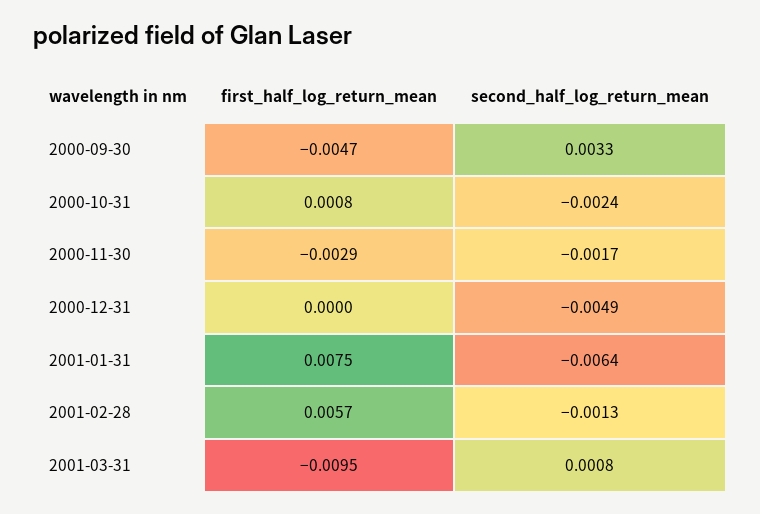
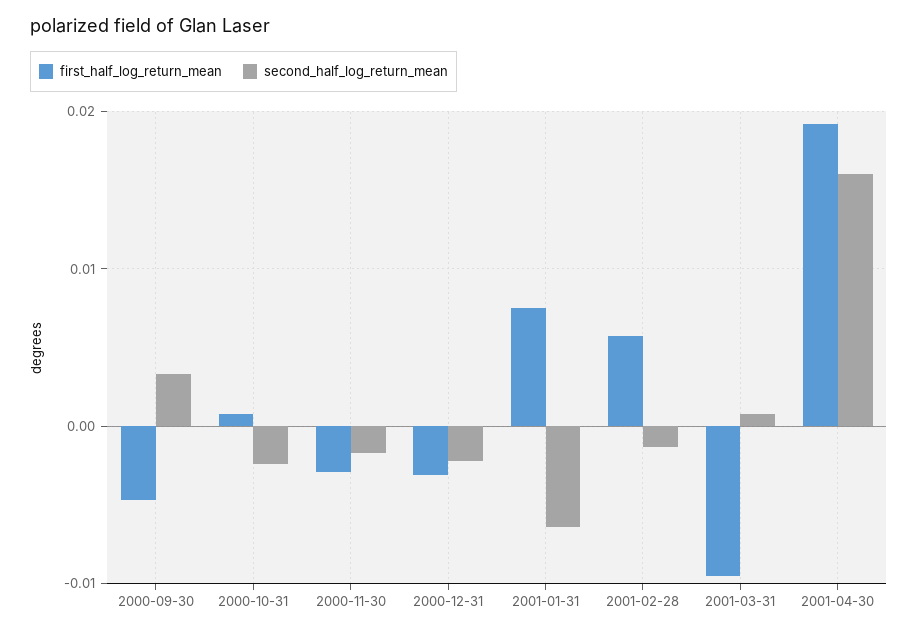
first_half_log_return_mean, 2000-12-31: 0 -> -0.003
second_half_log_return_mean, 2000-12-31: -0.0049 -> -0.002
first_half_log_return_mean, 2001-04-30: none -> 0.019
second_half_log_return_mean, 2001-04-30: none -> 0.016

